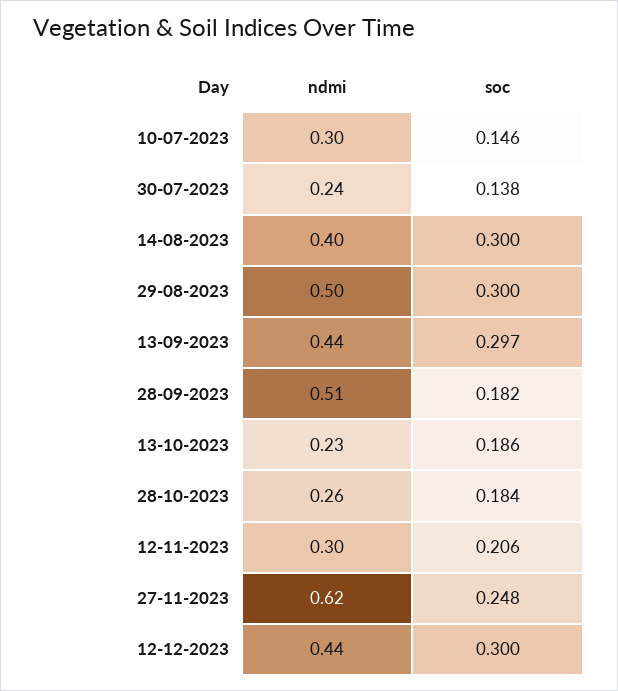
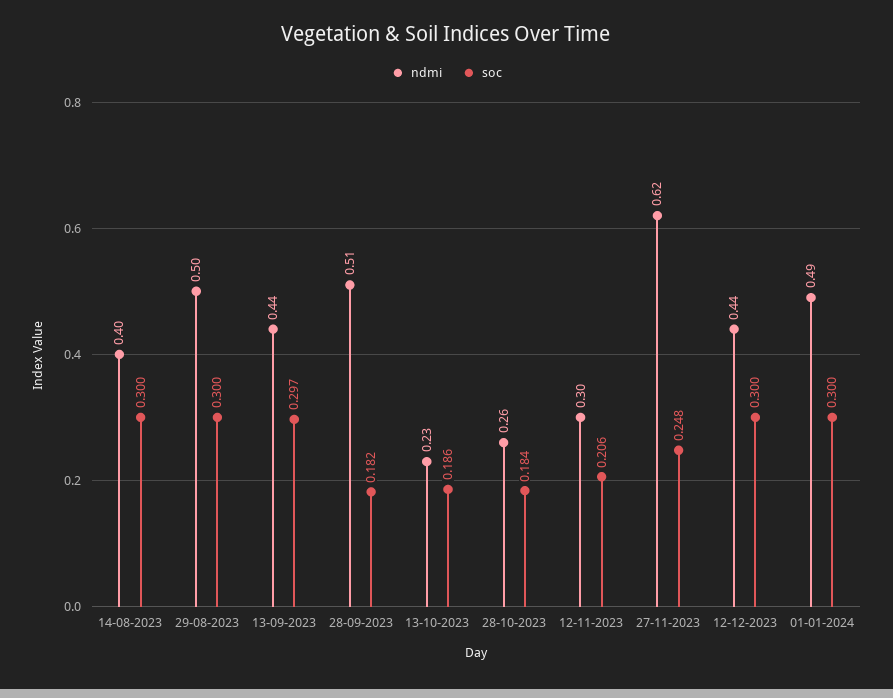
ndmi, 10-07-2023: 0.3 -> none
soc, 10-07-2023: 0.146 -> none
ndmi, 30-07-2023: 0.24 -> none
soc, 30-07-2023: 0.138 -> none
ndmi, 01-01-2024: none -> 0.49
soc, 01-01-2024: none -> 0.3

